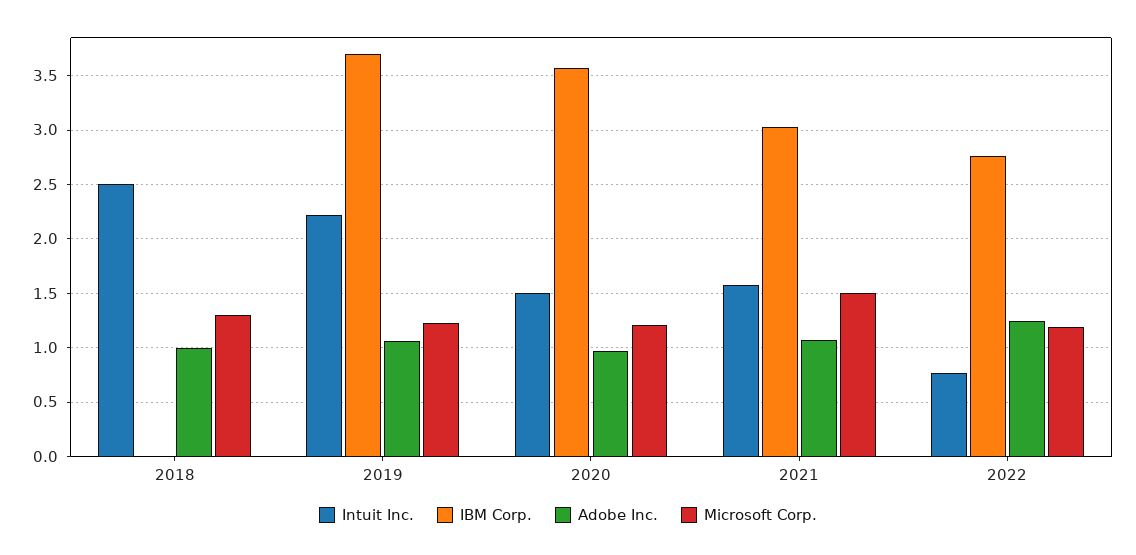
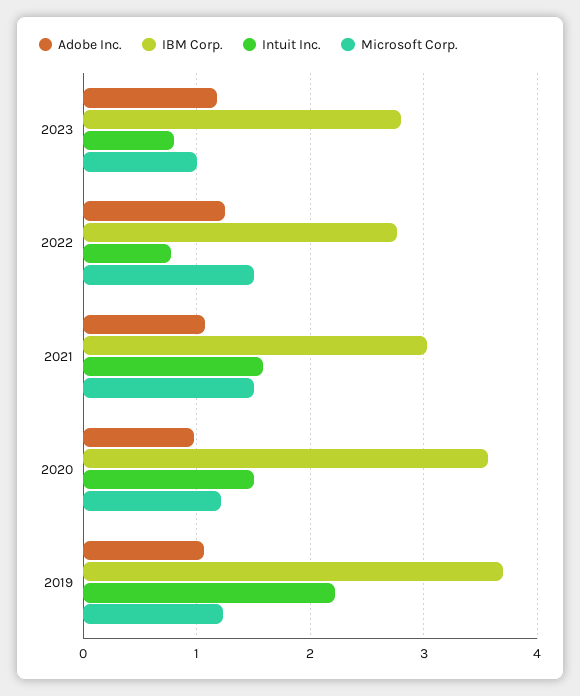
Intuit Inc., 2018: 2.5 -> none
IBM Corp., 2018: 0 -> none
Adobe Inc., 2018: 1 -> none
Microsoft Corp., 2018: 1.3 -> none
Microsoft Corp., 2022: 1.2 -> 1.5
Adobe Inc., 2023: none -> 1.2
IBM Corp., 2023: none -> 2.8
Intuit Inc., 2023: none -> 0.8
Microsoft Corp., 2023: none -> 1

